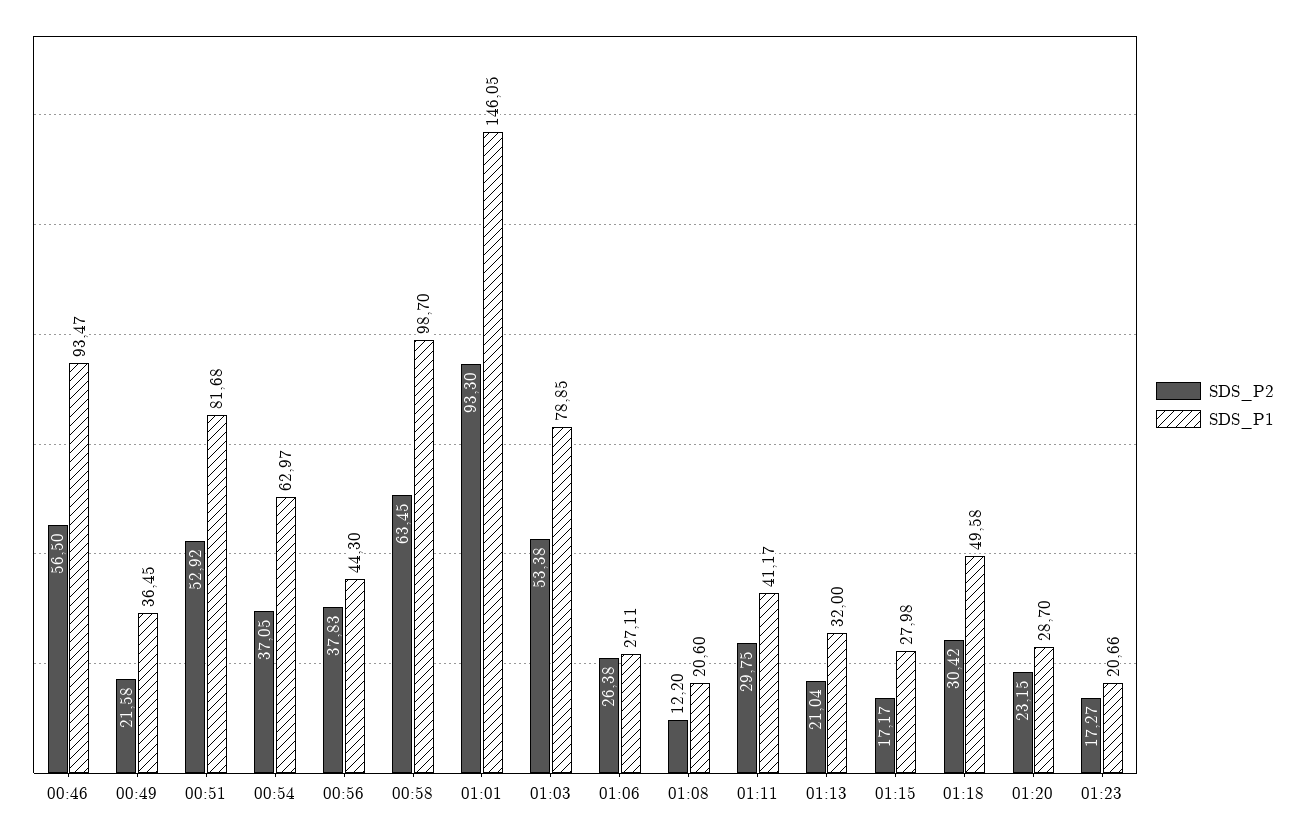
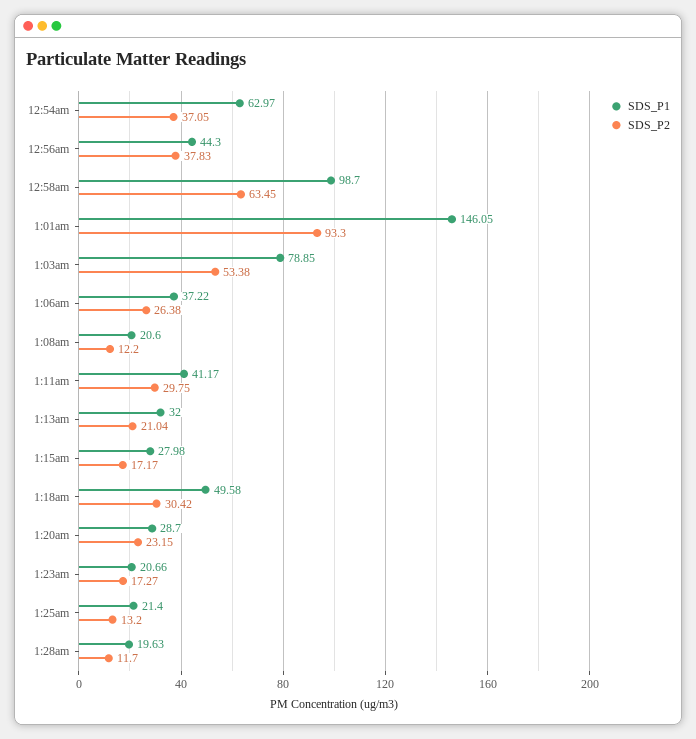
SDS_P2, 00:46: 56.5 -> none
SDS_P1, 00:46: 93.47 -> none
SDS_P2, 00:49: 21.58 -> none
SDS_P1, 00:49: 36.45 -> none
SDS_P2, 00:51: 52.92 -> none
SDS_P1, 00:51: 81.68 -> none
SDS_P1, 01:06: 27.11 -> 37.22
SDS_P1, 1:25am: none -> 21.4
SDS_P2, 1:25am: none -> 13.2
SDS_P1, 1:28am: none -> 19.63
SDS_P2, 1:28am: none -> 11.7

